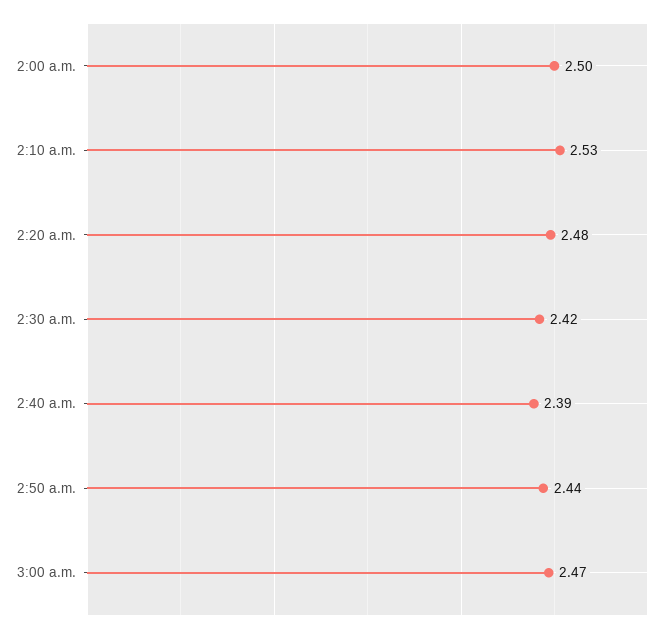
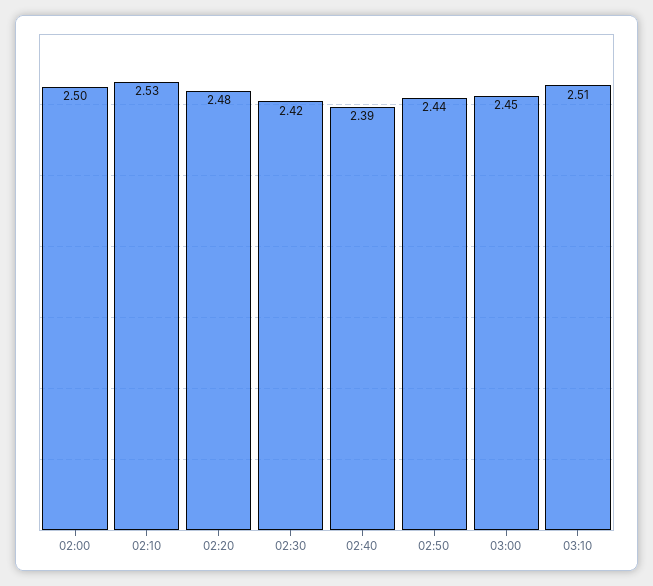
3:00 a.m.: 2.47 -> 2.45
03:10: none -> 2.51

